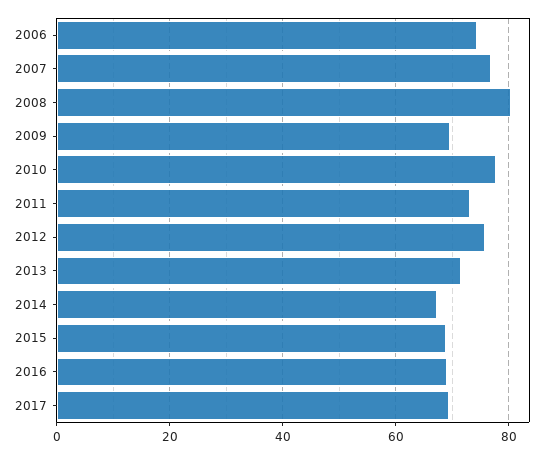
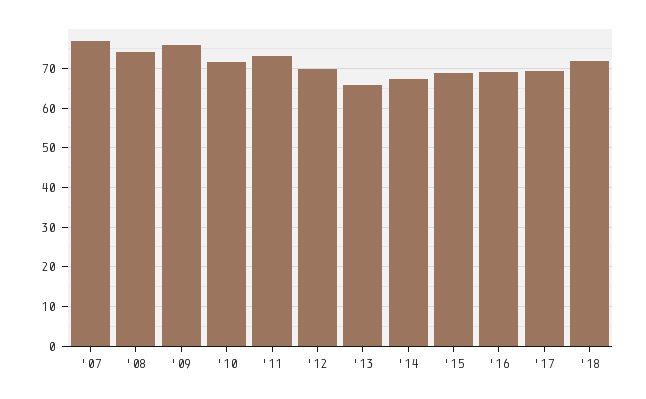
2006: 74 -> none
2008: 80 -> 74
2009: 70 -> 76
2010: 78 -> 72
2012: 76 -> 70
2013: 72 -> 66
'18: none -> 72

